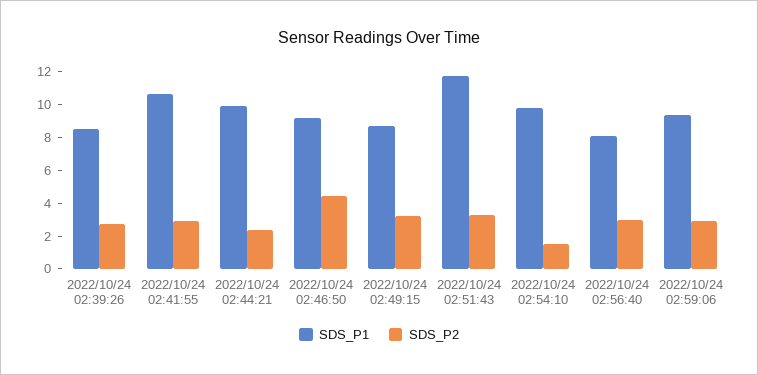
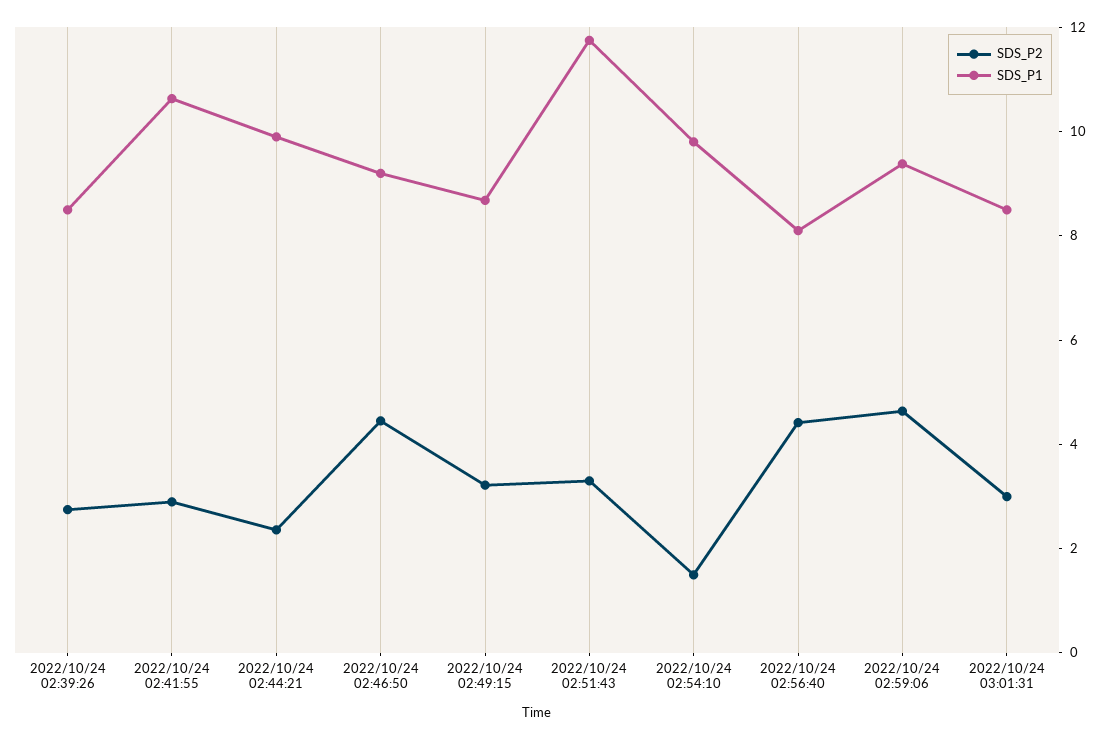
SDS_P2, 2022/10/24 02:56:40: 3 -> 4.5
SDS_P2, 2022/10/24 02:59:06: 3 -> 4.5
SDS_P2, 2022/10/24 03:01:31: none -> 3
SDS_P1, 2022/10/24 03:01:31: none -> 8.5

